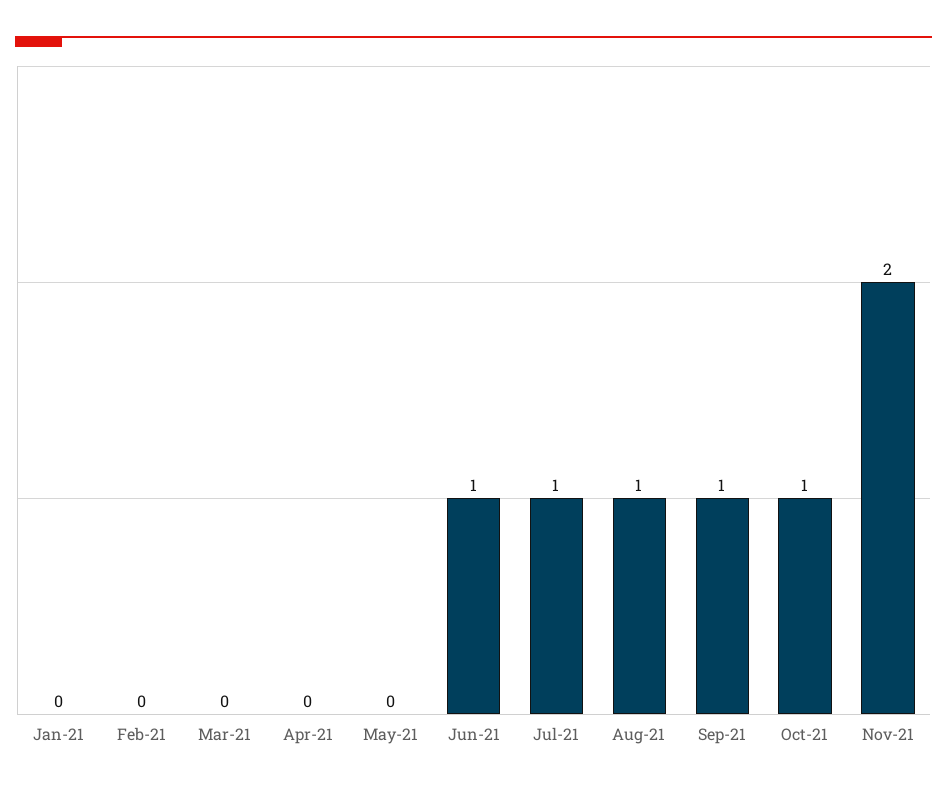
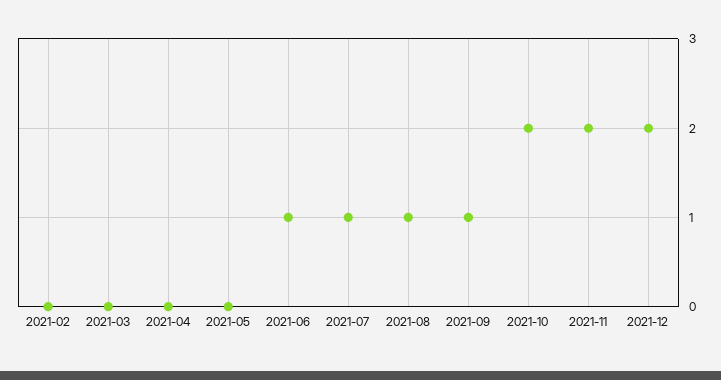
Jan-21: 0 -> none
Oct-21: 1 -> 2
2021-12: none -> 2

